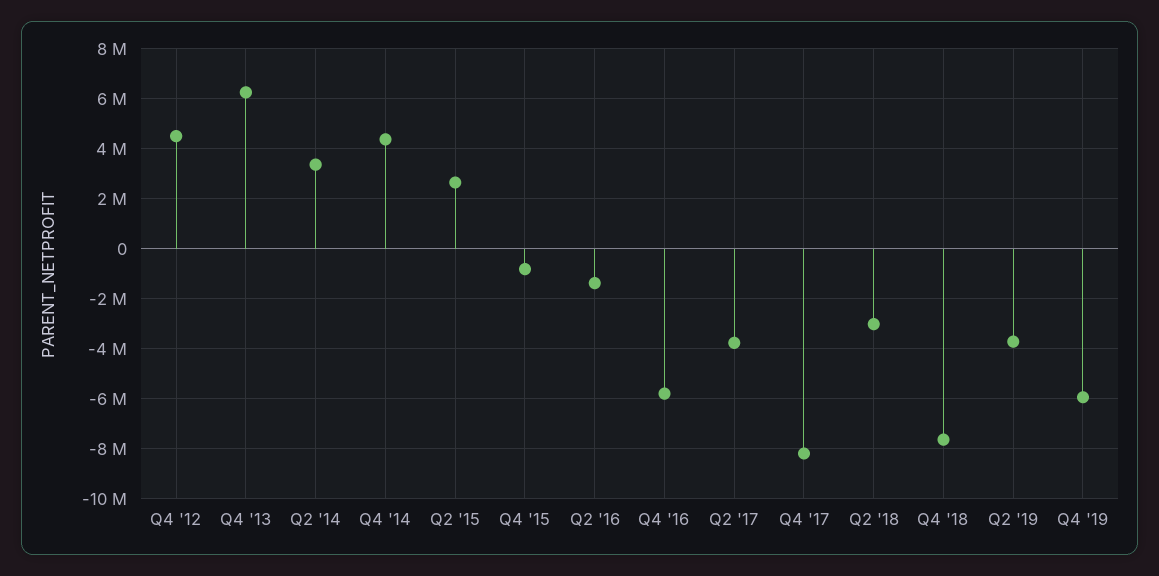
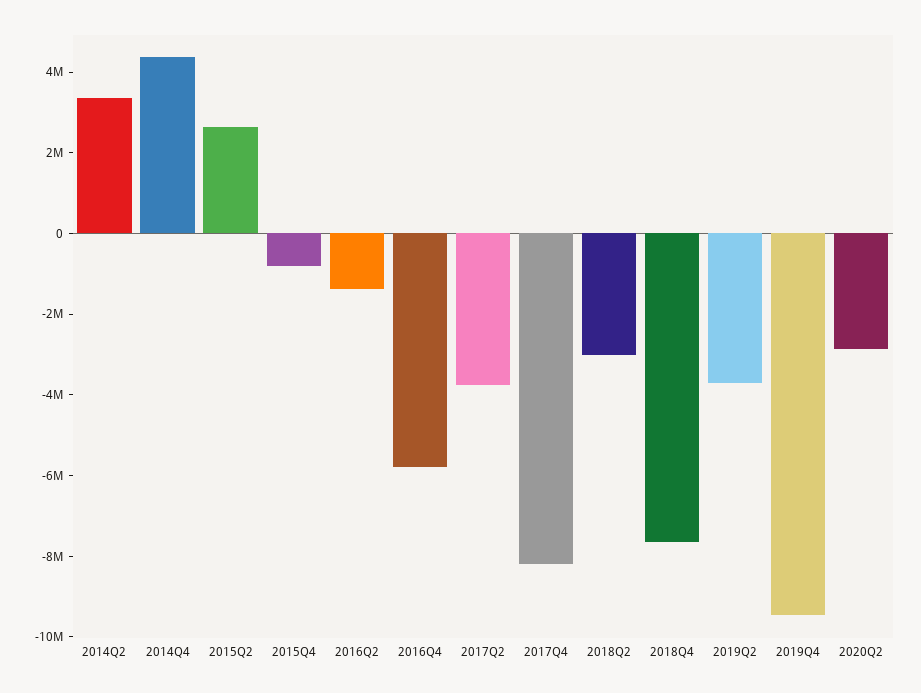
Q4 '12: 4500000 -> none
Q4 '13: 6250000 -> none
Q4 '19: -6000000 -> -9500000
2020Q2: none -> -3000000

